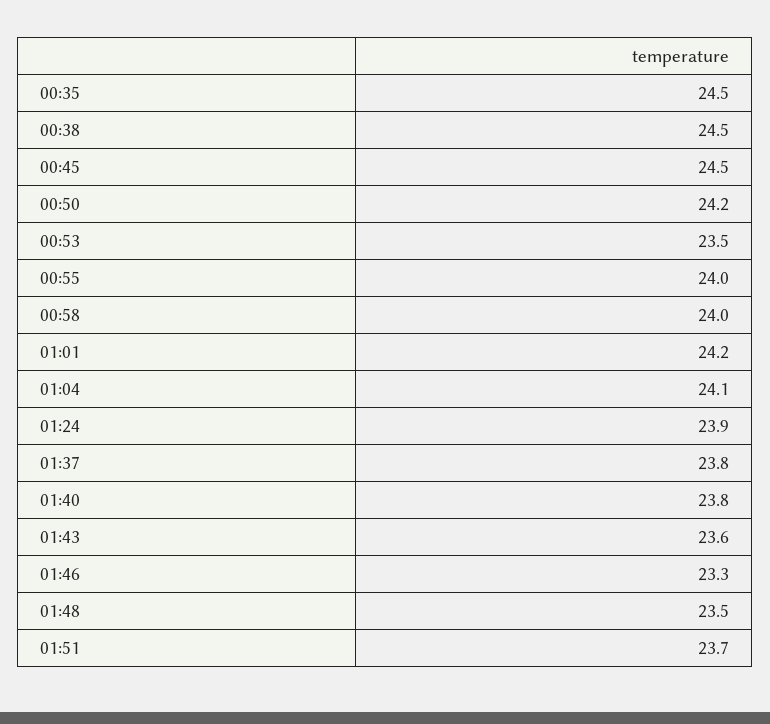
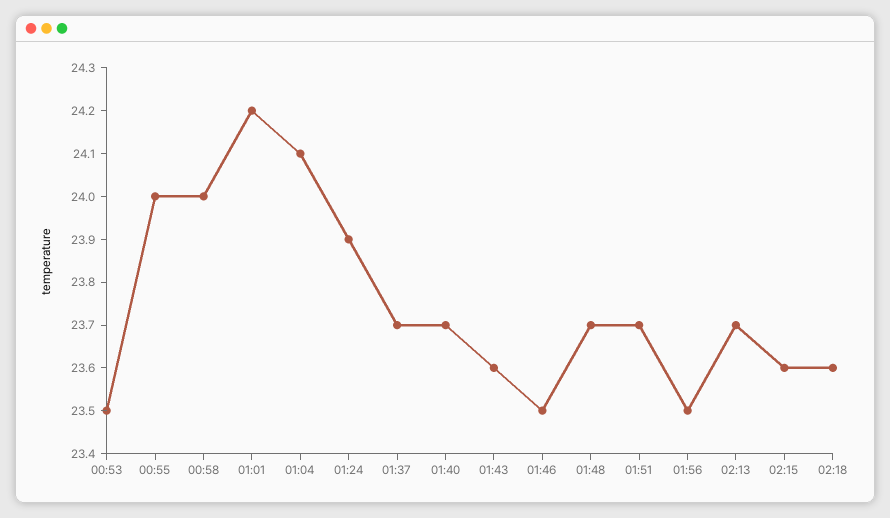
00:35: 24.5 -> none
00:38: 24.5 -> none
00:45: 24.5 -> none
00:50: 24.2 -> none
01:37: 23.8 -> 23.7
01:40: 23.8 -> 23.7
01:46: 23.3 -> 23.5
01:48: 23.5 -> 23.7
01:56: none -> 23.5
02:13: none -> 23.7
02:15: none -> 23.6
02:18: none -> 23.6

